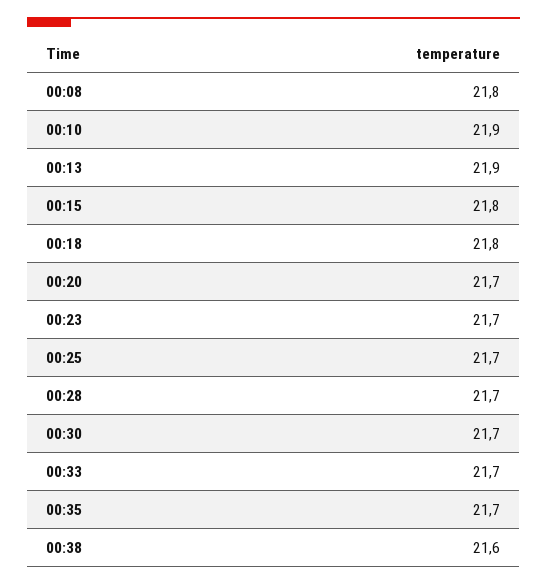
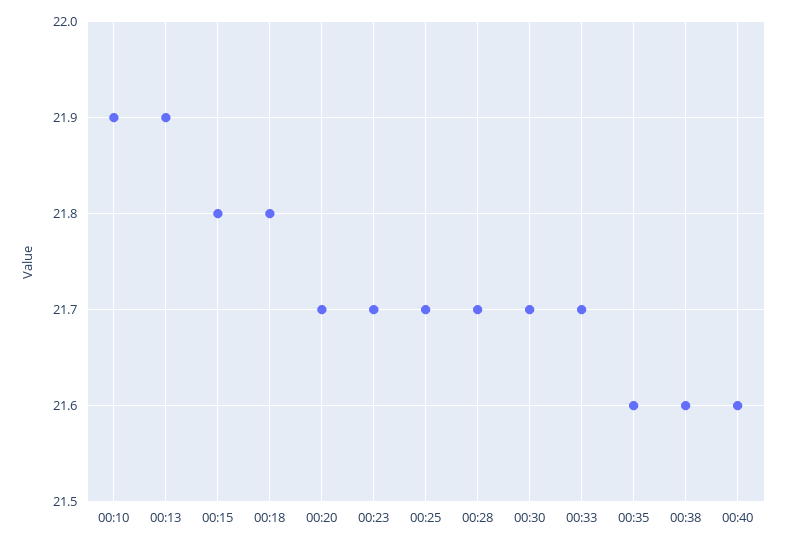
00:08: 21.8 -> none
00:35: 21.7 -> 21.6
00:40: none -> 21.6

